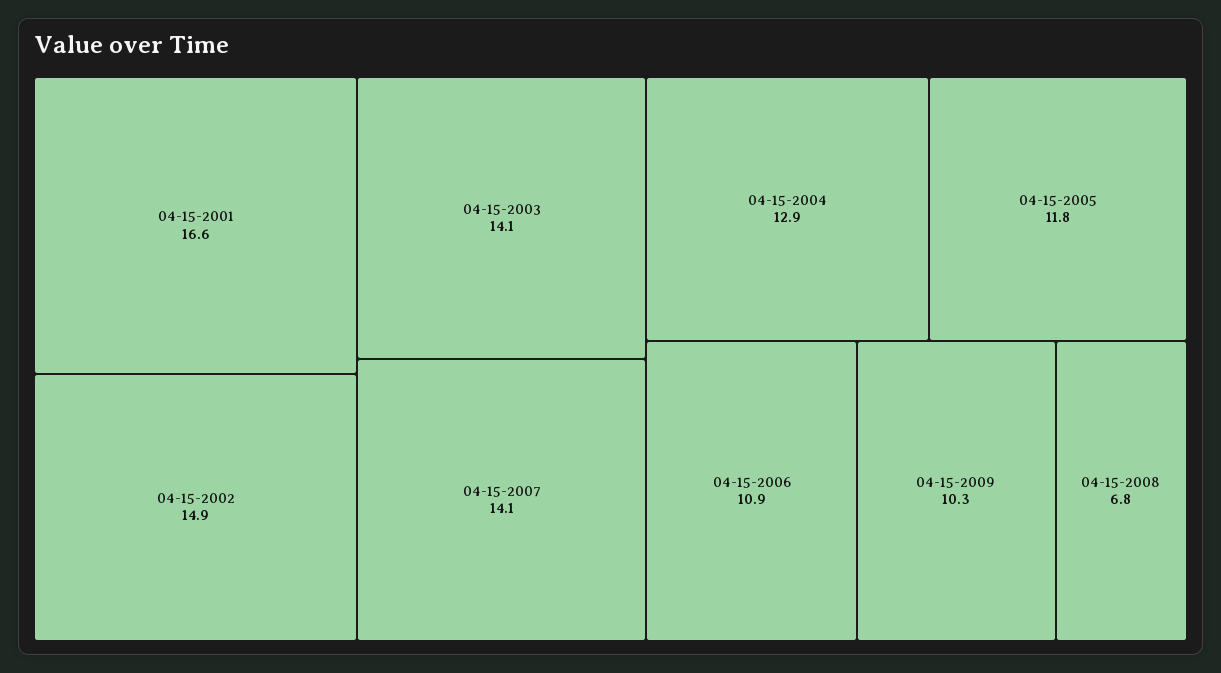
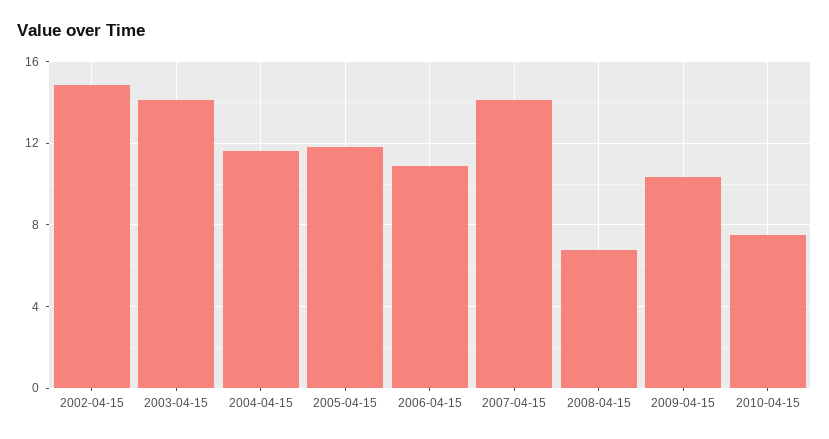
04-15-2001: 16.6 -> none
04-15-2004: 12.9 -> 11.5
2010-04-15: none -> 7.5

